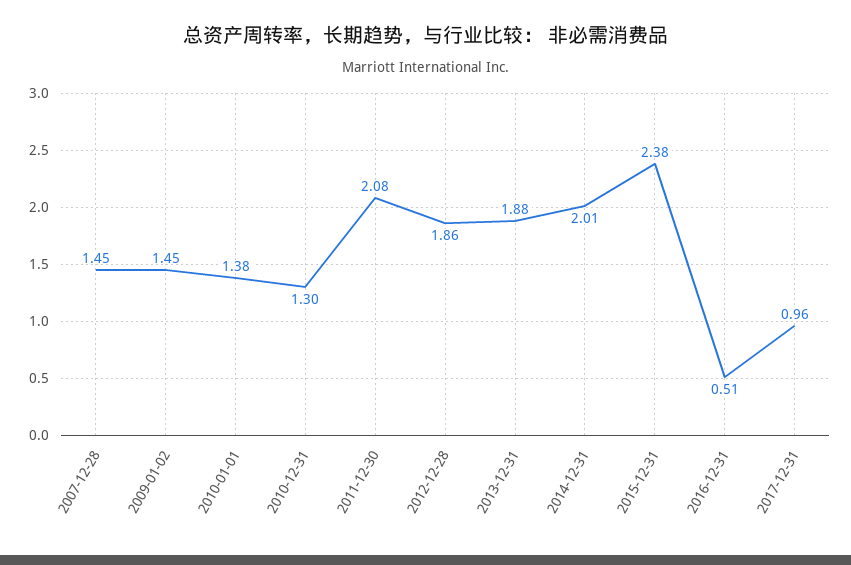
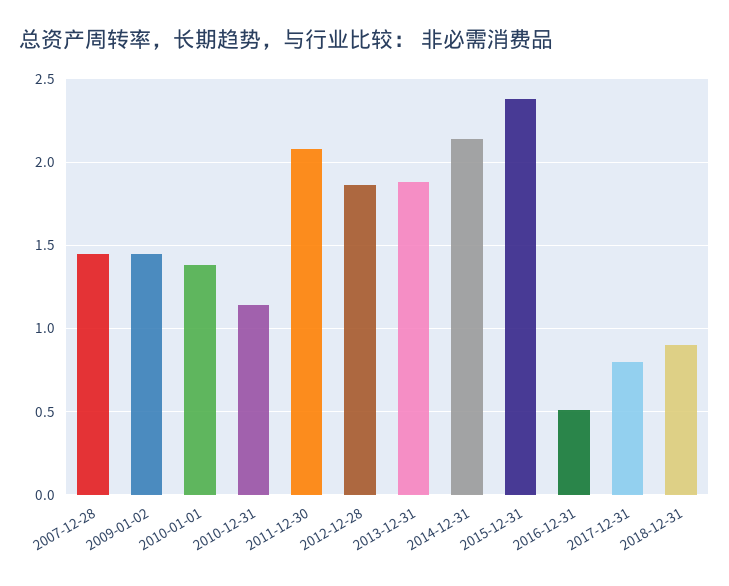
2010-12-31: 1.3 -> 1.15
2014-12-31: 2.01 -> 2.15
2017-12-31: 0.96 -> 0.8
2018-12-31: none -> 0.9

